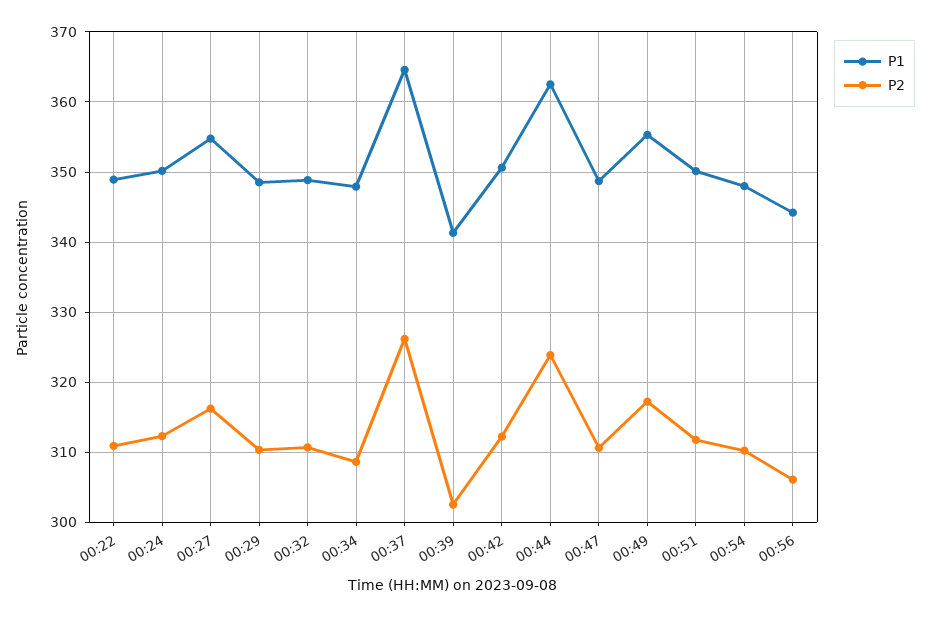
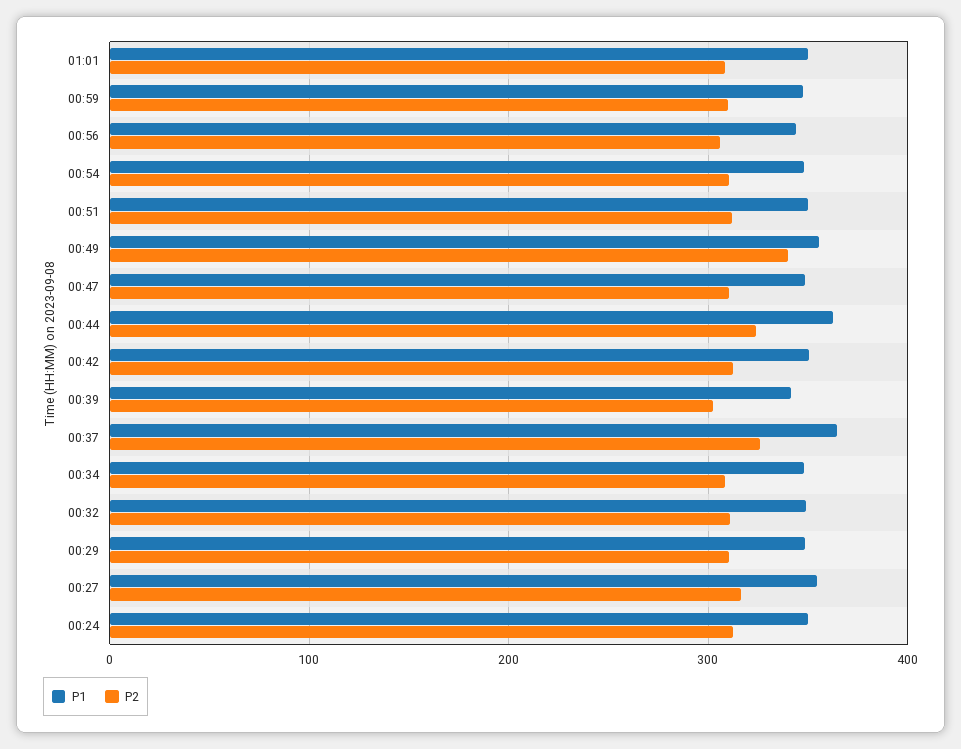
P1, 00:22: 349 -> none
P2, 00:22: 311 -> none
P2, 00:49: 317 -> 340
P1, 01:01: none -> 350
P2, 01:01: none -> 310
P1, 00:59: none -> 350
P2, 00:59: none -> 310

